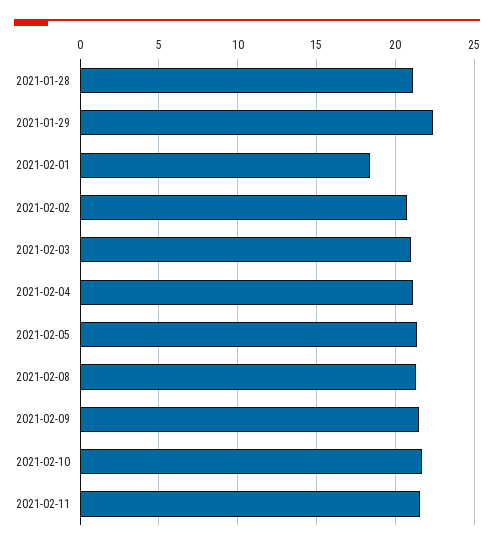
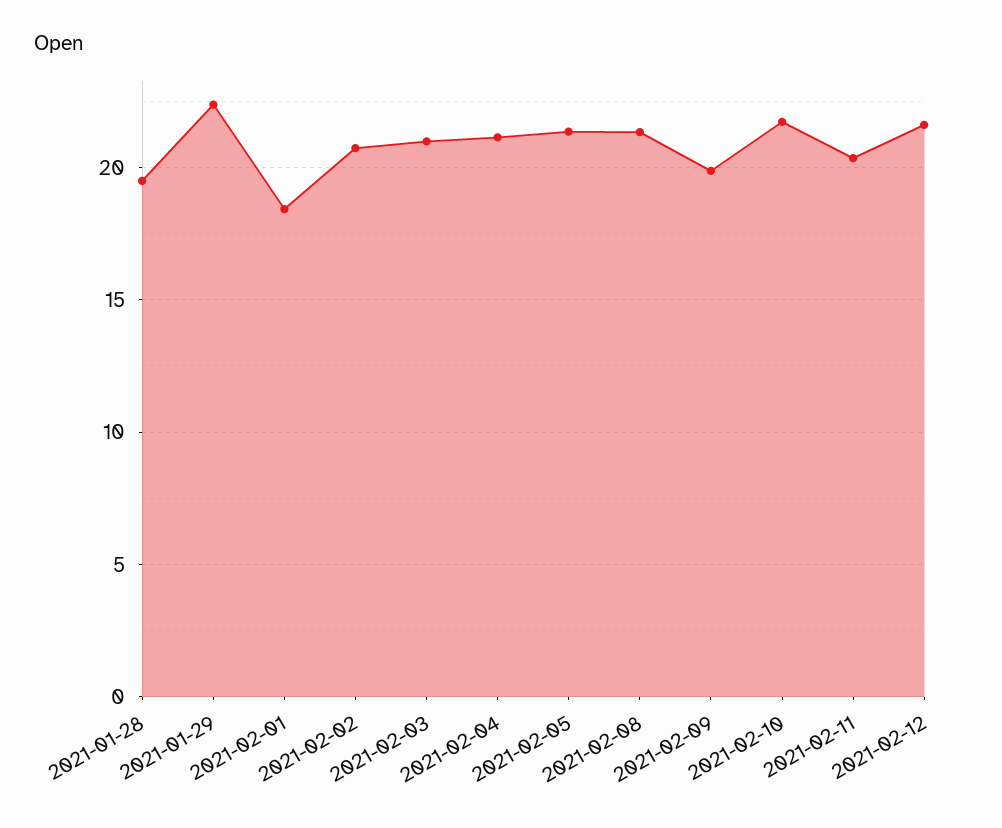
2021-01-28: 21 -> 19.5
2021-02-09: 21.5 -> 20
2021-02-11: 21.5 -> 20.5
2021-02-12: none -> 21.5

